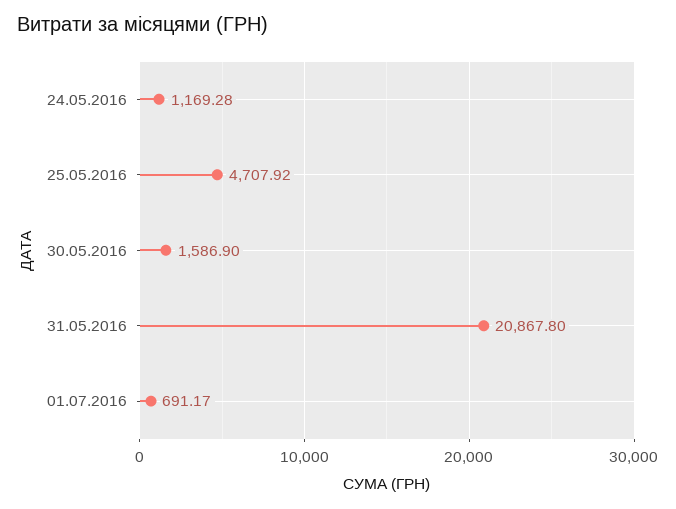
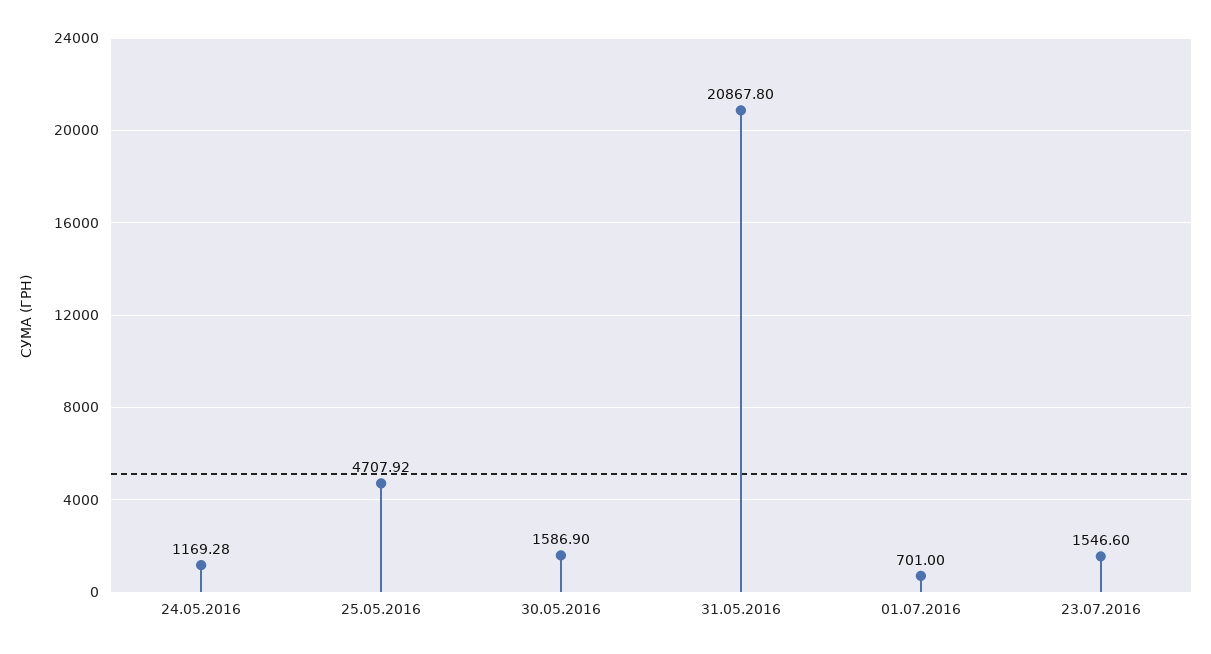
01.07.2016: 691.17 -> 701
23.07.2016: none -> 1546.6

